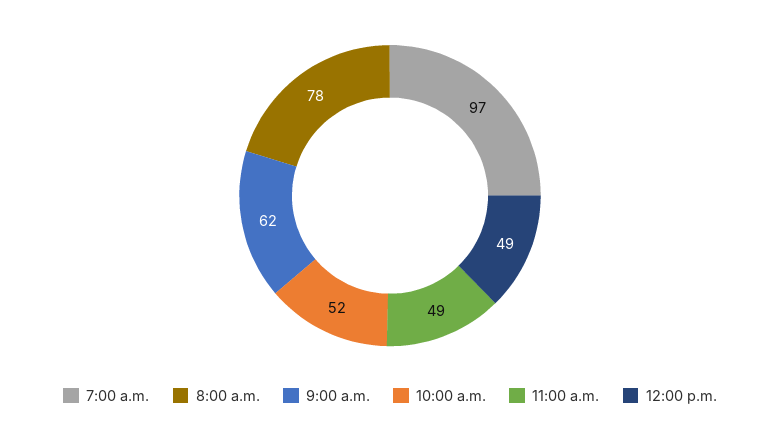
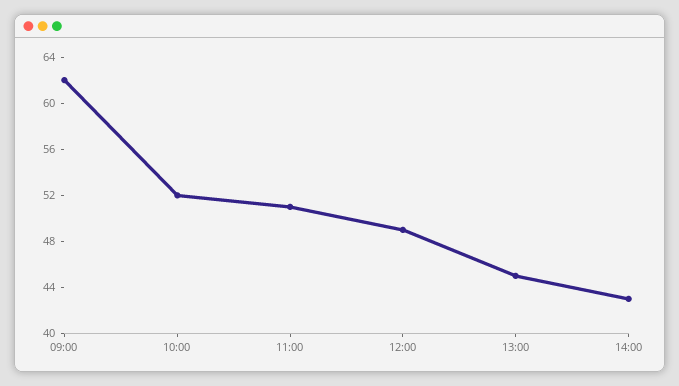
7:00 a.m.: 97 -> none
8:00 a.m.: 78 -> none
11:00 a.m.: 49 -> 51
13:00: none -> 45
14:00: none -> 43

